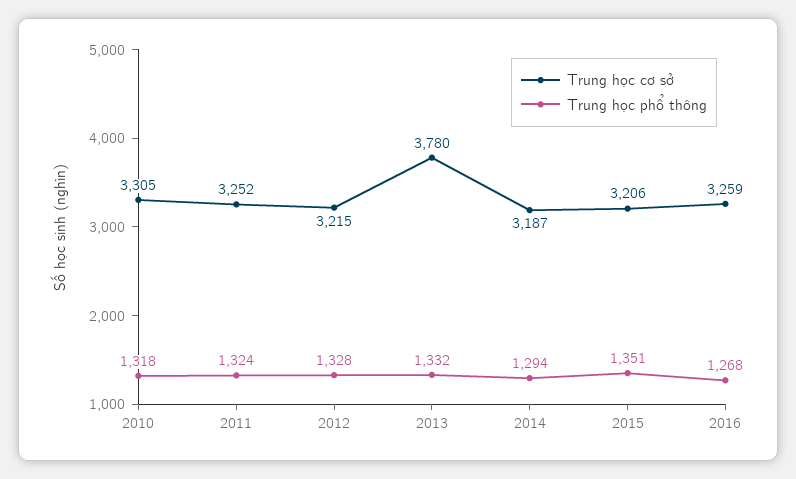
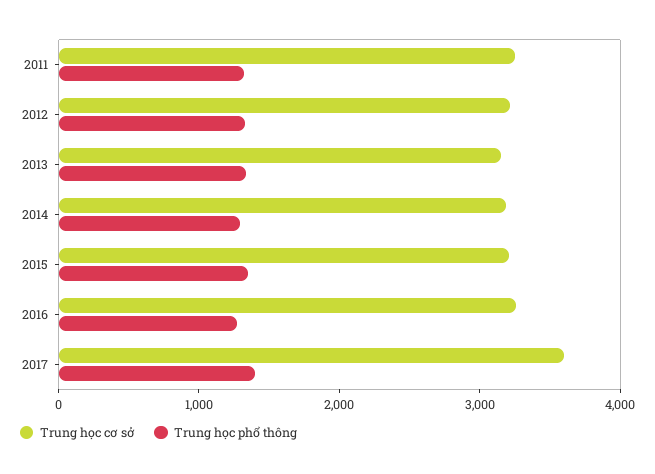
Trung học cơ sở, 2010: 3305 -> none
Trung học phổ thông, 2010: 1318 -> none
Trung học cơ sở, 2013: 3780 -> 3200
Trung học cơ sở, 2017: none -> 3600
Trung học phổ thông, 2017: none -> 1400

